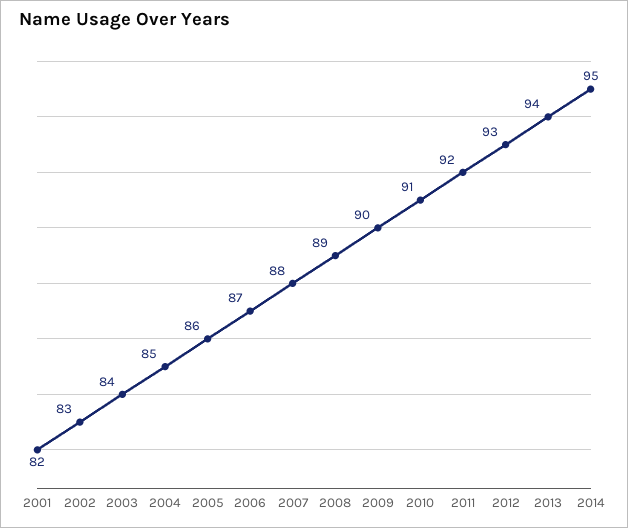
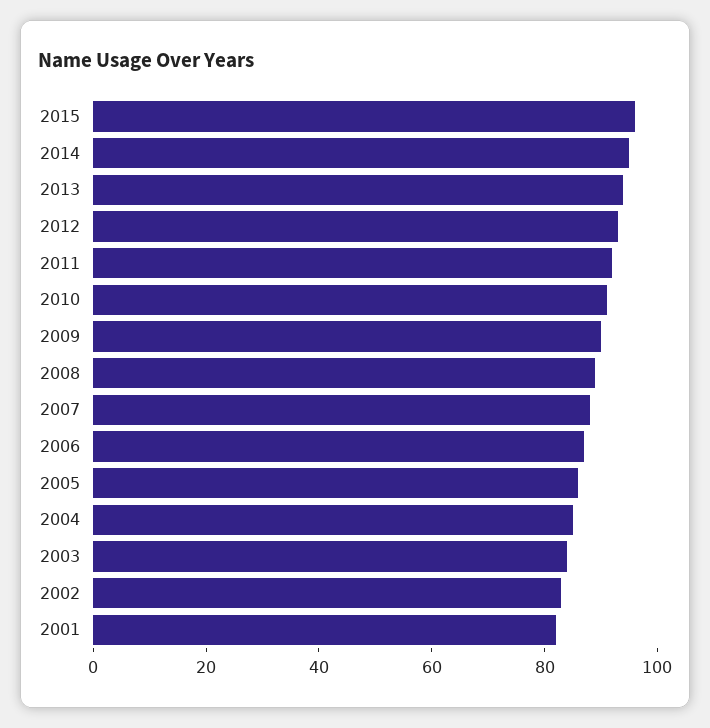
2015: none -> 95

